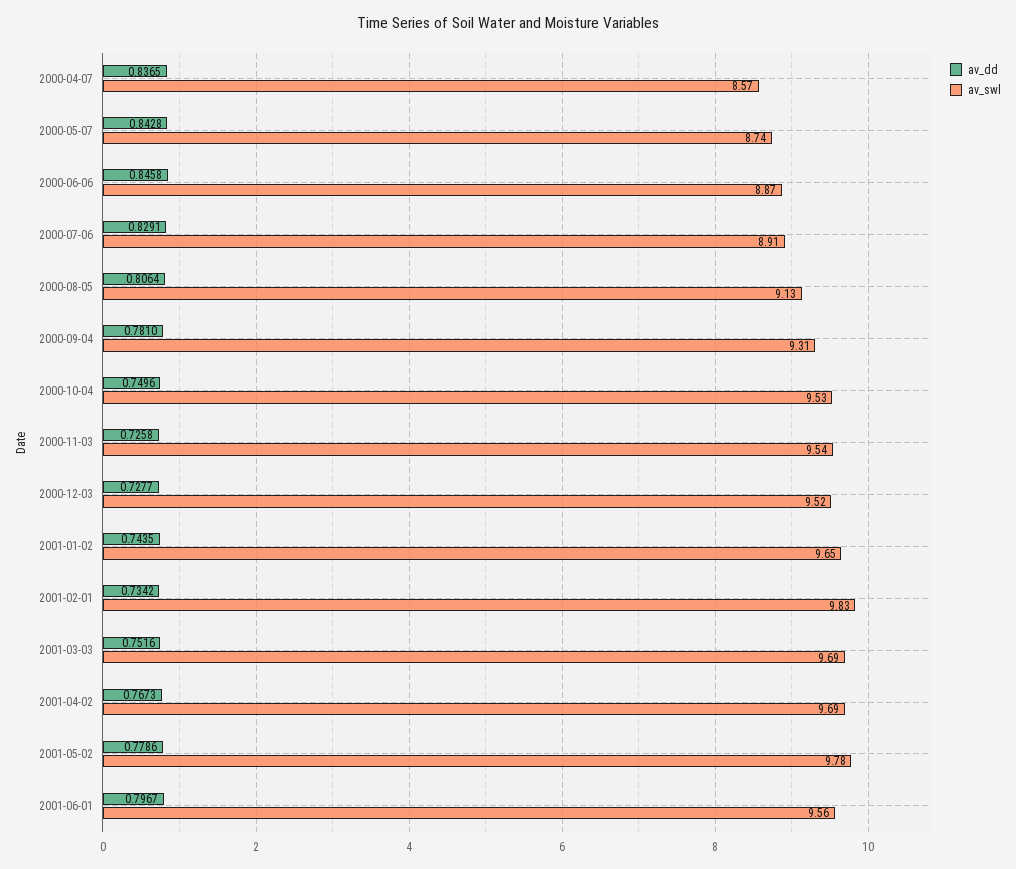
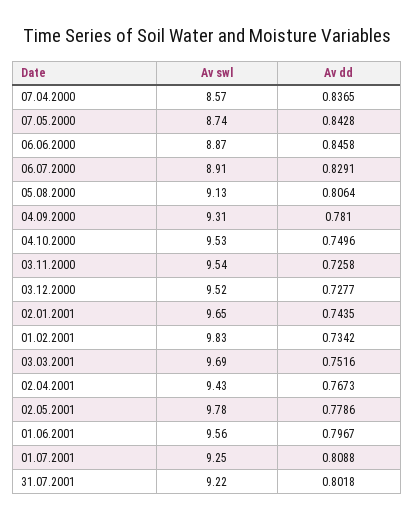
av_swl, 2001-04-02: 9.69 -> 9.43
av_swl, 01.07.2001: none -> 9.25
av_dd, 01.07.2001: none -> 0.8088
av_swl, 31.07.2001: none -> 9.22
av_dd, 31.07.2001: none -> 0.8018

